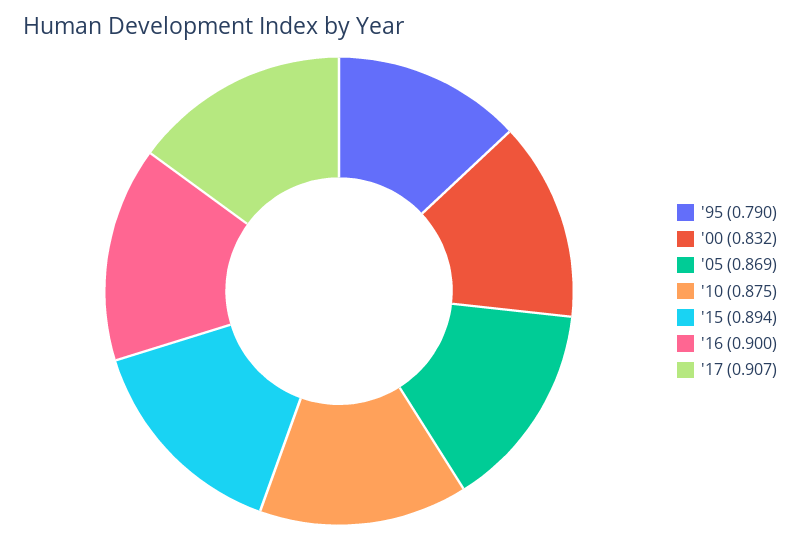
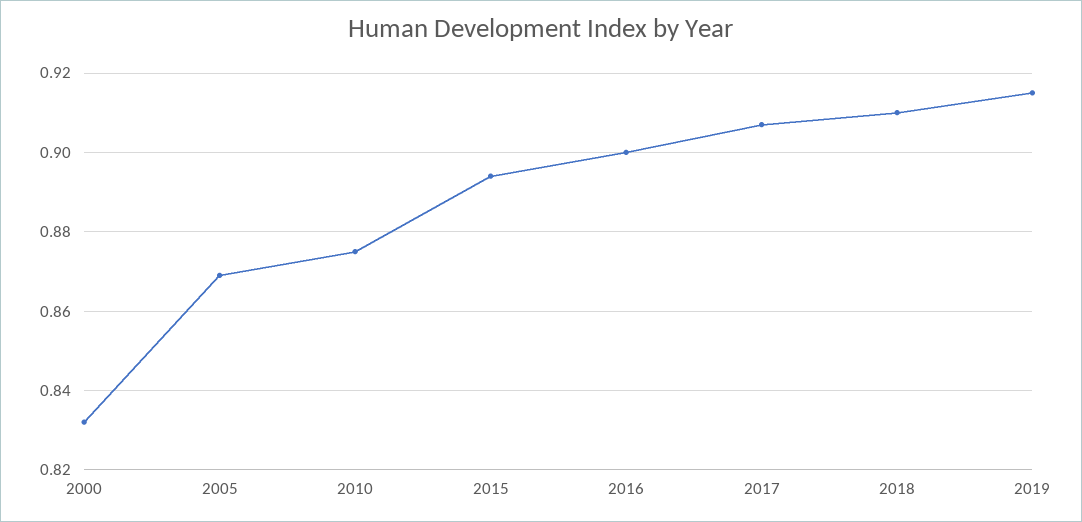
'95: 0.79 -> none
2018: none -> 0.91
2019: none -> 0.915

